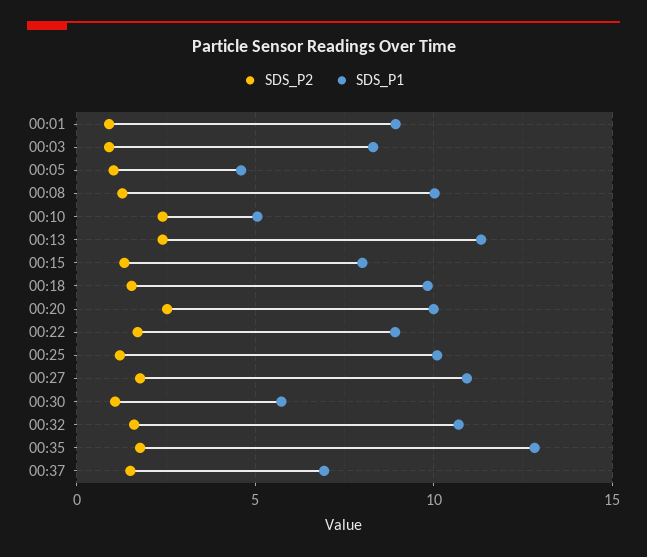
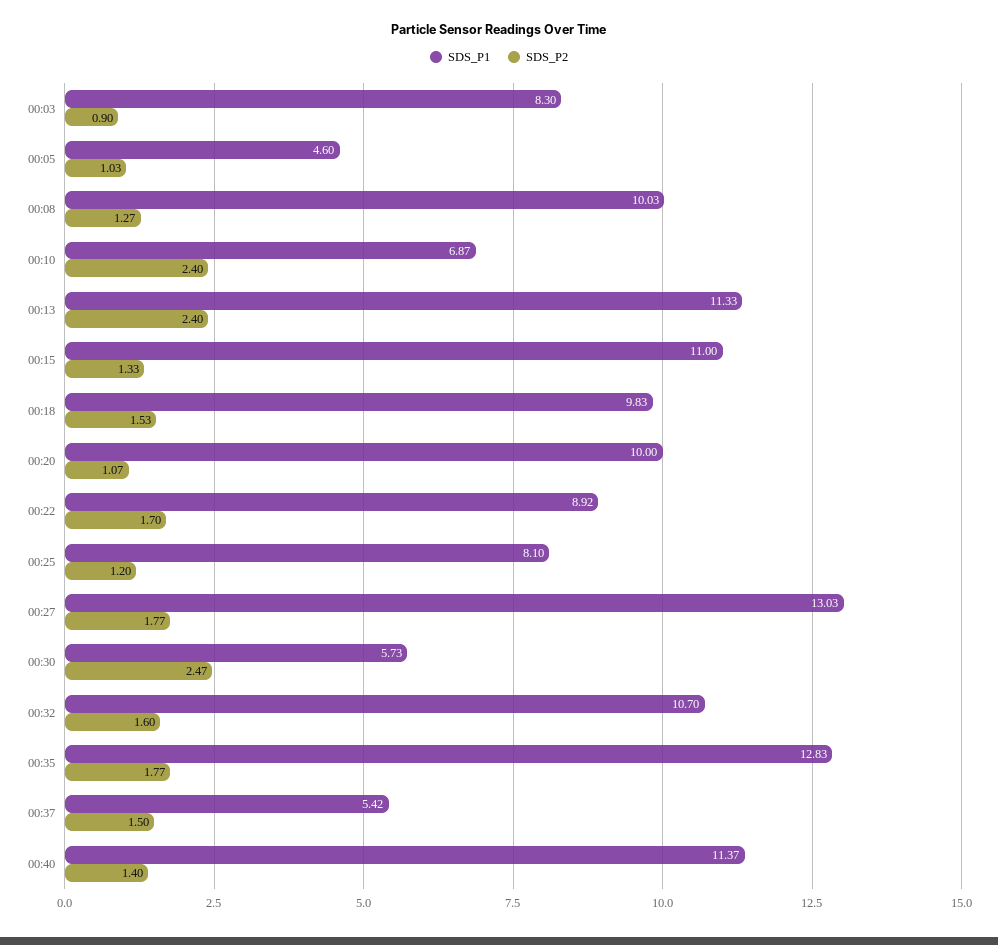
SDS_P2, 00:01: 1 -> none
SDS_P1, 00:01: 9 -> none
SDS_P1, 00:10: 5 -> 6.87
SDS_P1, 00:15: 8 -> 11
SDS_P2, 00:20: 2.5 -> 1.07
SDS_P1, 00:25: 10 -> 8.1
SDS_P1, 00:27: 11 -> 13.03
SDS_P2, 00:30: 1 -> 2.47
SDS_P1, 00:37: 7 -> 5.42
SDS_P1, 00:40: none -> 11.37
SDS_P2, 00:40: none -> 1.4

